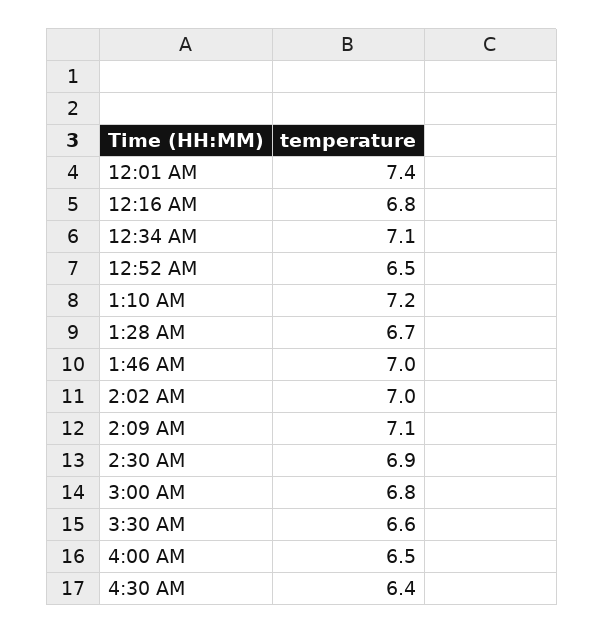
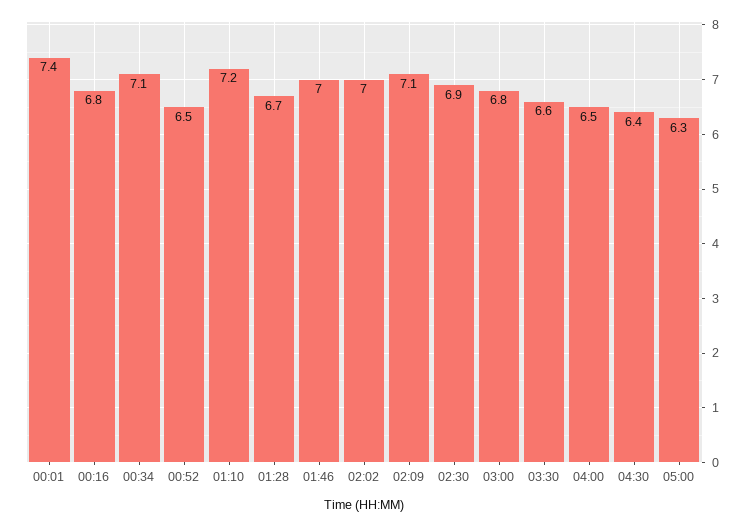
05:00: none -> 6.3

